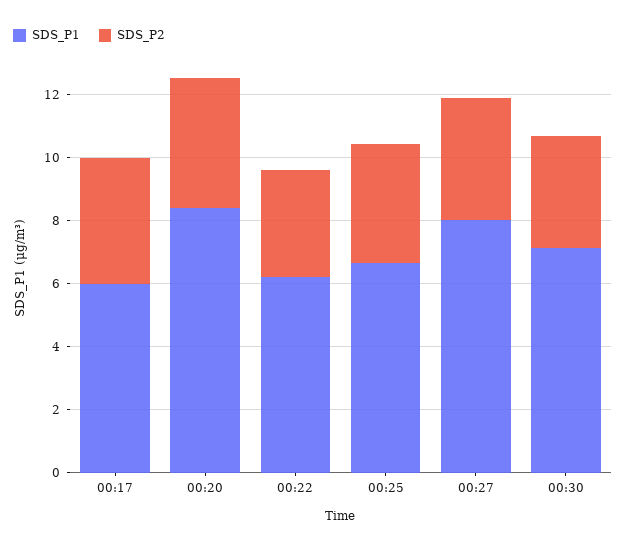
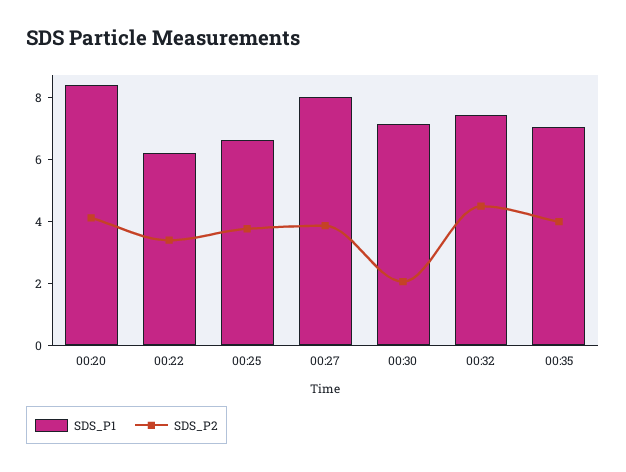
SDS_P1, 00:17: 6 -> none
SDS_P2, 00:17: 4 -> none
SDS_P2, 00:30: 3.5 -> 2
SDS_P1, 00:32: none -> 7.5
SDS_P2, 00:32: none -> 4.5
SDS_P1, 00:35: none -> 7
SDS_P2, 00:35: none -> 4

